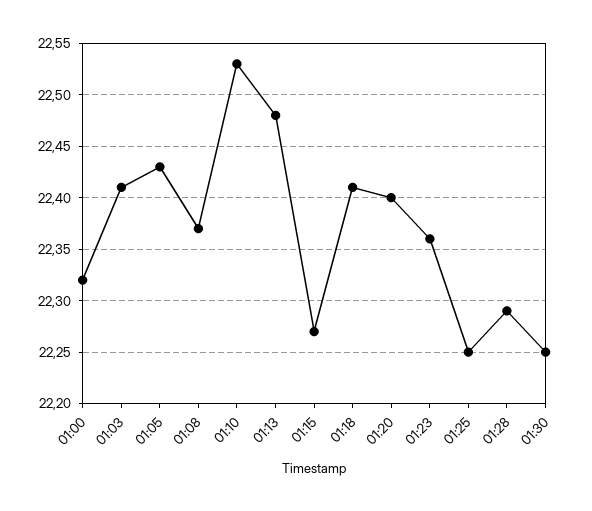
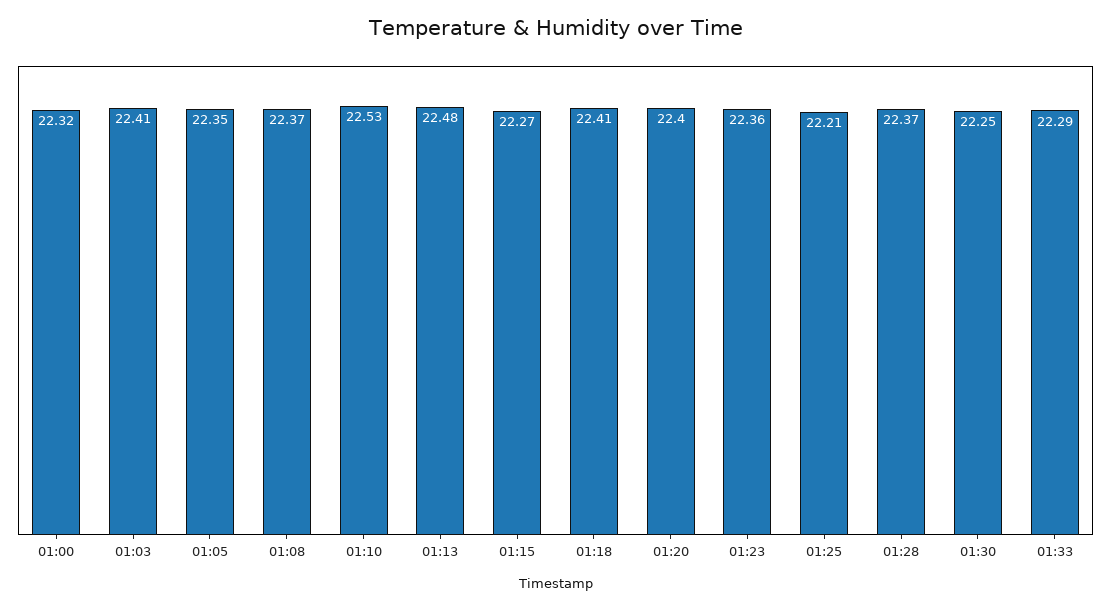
01:05: 22.43 -> 22.35
01:25: 22.25 -> 22.21
01:28: 22.29 -> 22.37
01:33: none -> 22.29

